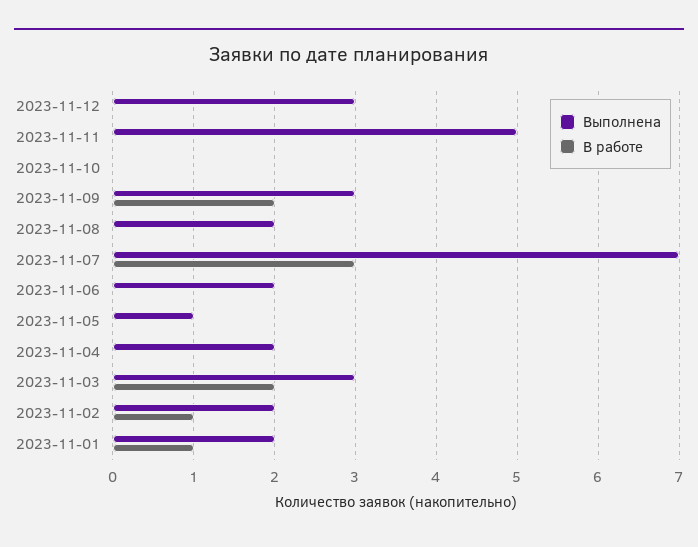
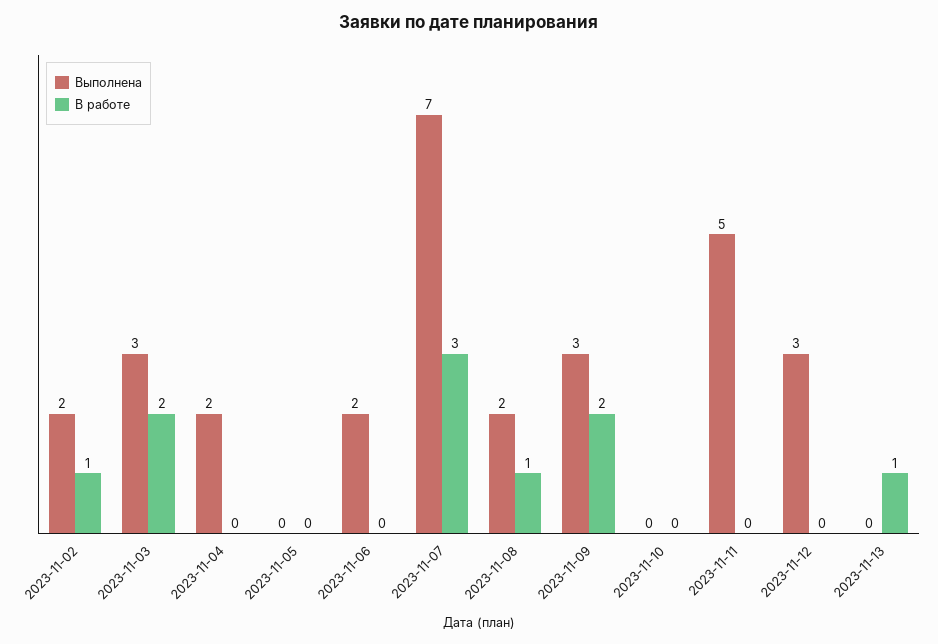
В работе, 2023-11-08: 0 -> 1
Выполнена, 2023-11-05: 1 -> 0
Выполнена, 2023-11-01: 2 -> none
В работе, 2023-11-01: 1 -> none
Выполнена, 2023-11-13: none -> 0
В работе, 2023-11-13: none -> 1

